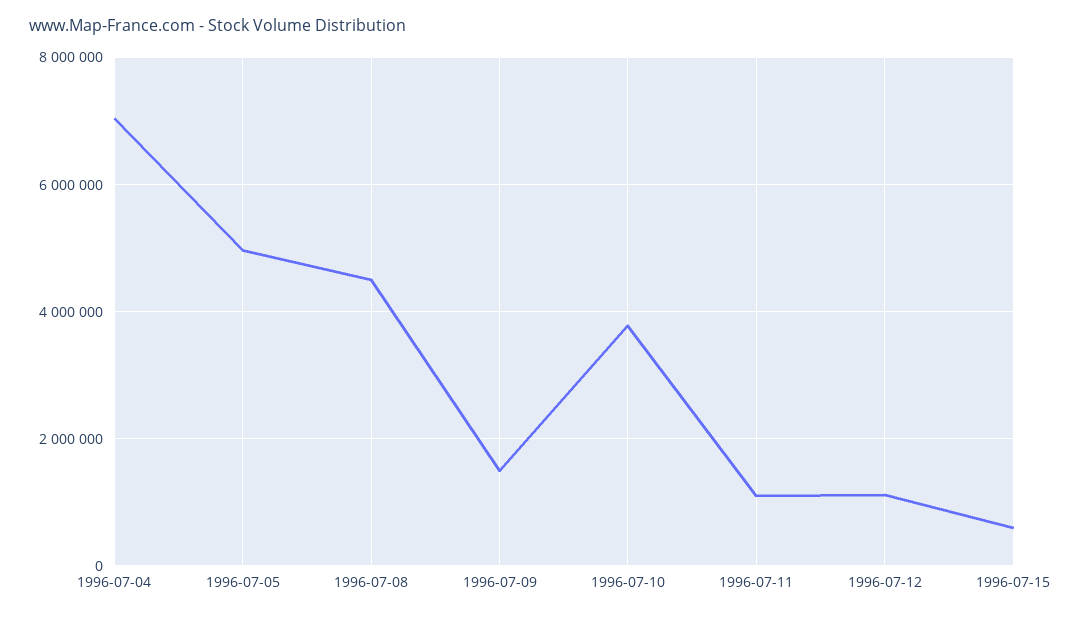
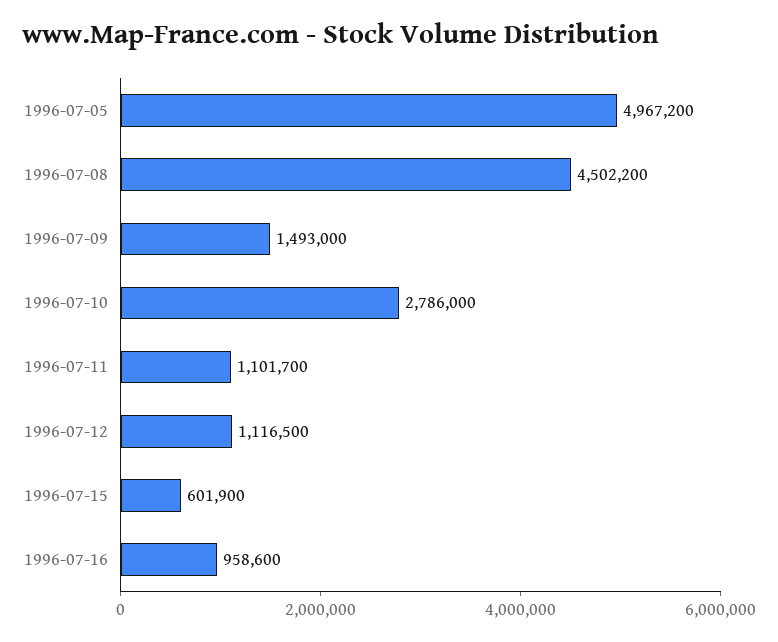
1996-07-04: 7000000 -> none
1996-07-10: 3800000 -> 2786000
1996-07-16: none -> 958600

